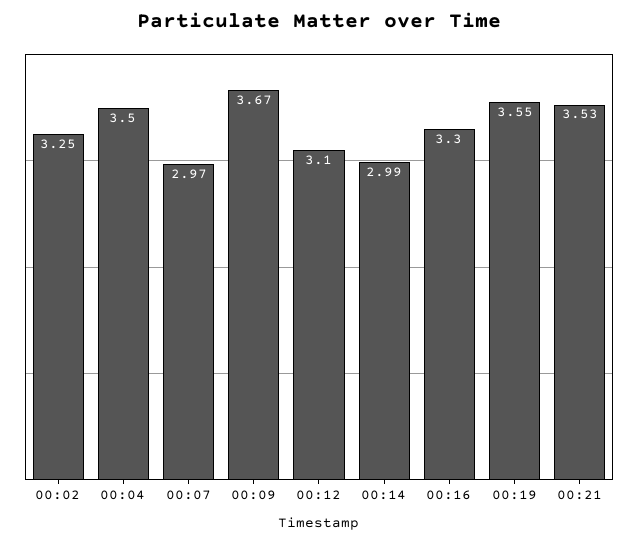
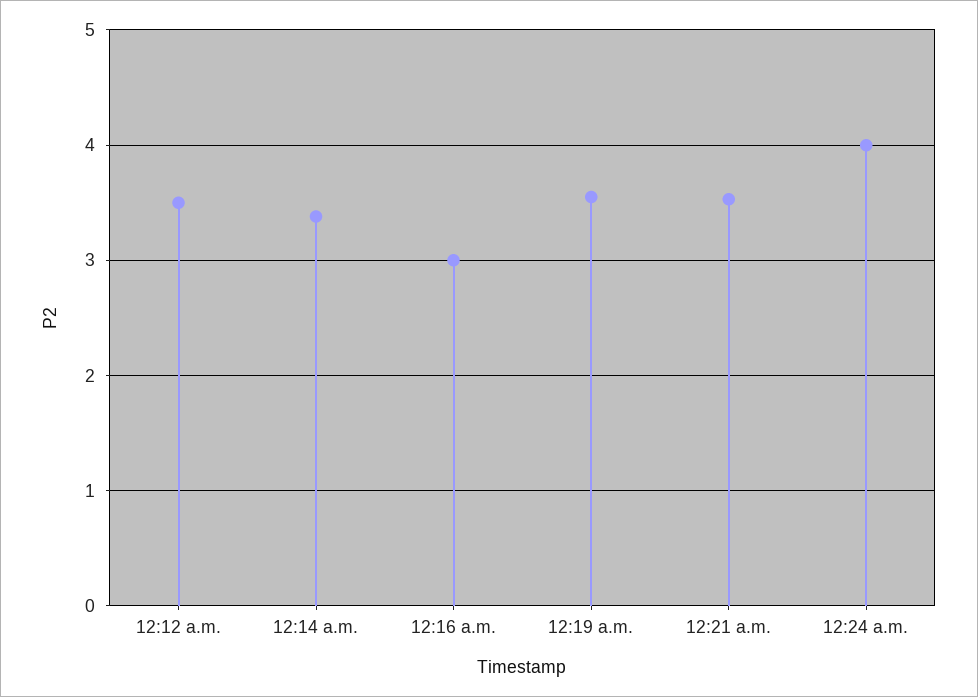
00:02: 3.25 -> none
00:04: 3.5 -> none
00:07: 2.97 -> none
00:09: 3.67 -> none
00:12: 3.1 -> 3.5
00:14: 2.99 -> 3.4
00:16: 3.3 -> 3
12:24 a.m.: none -> 4

